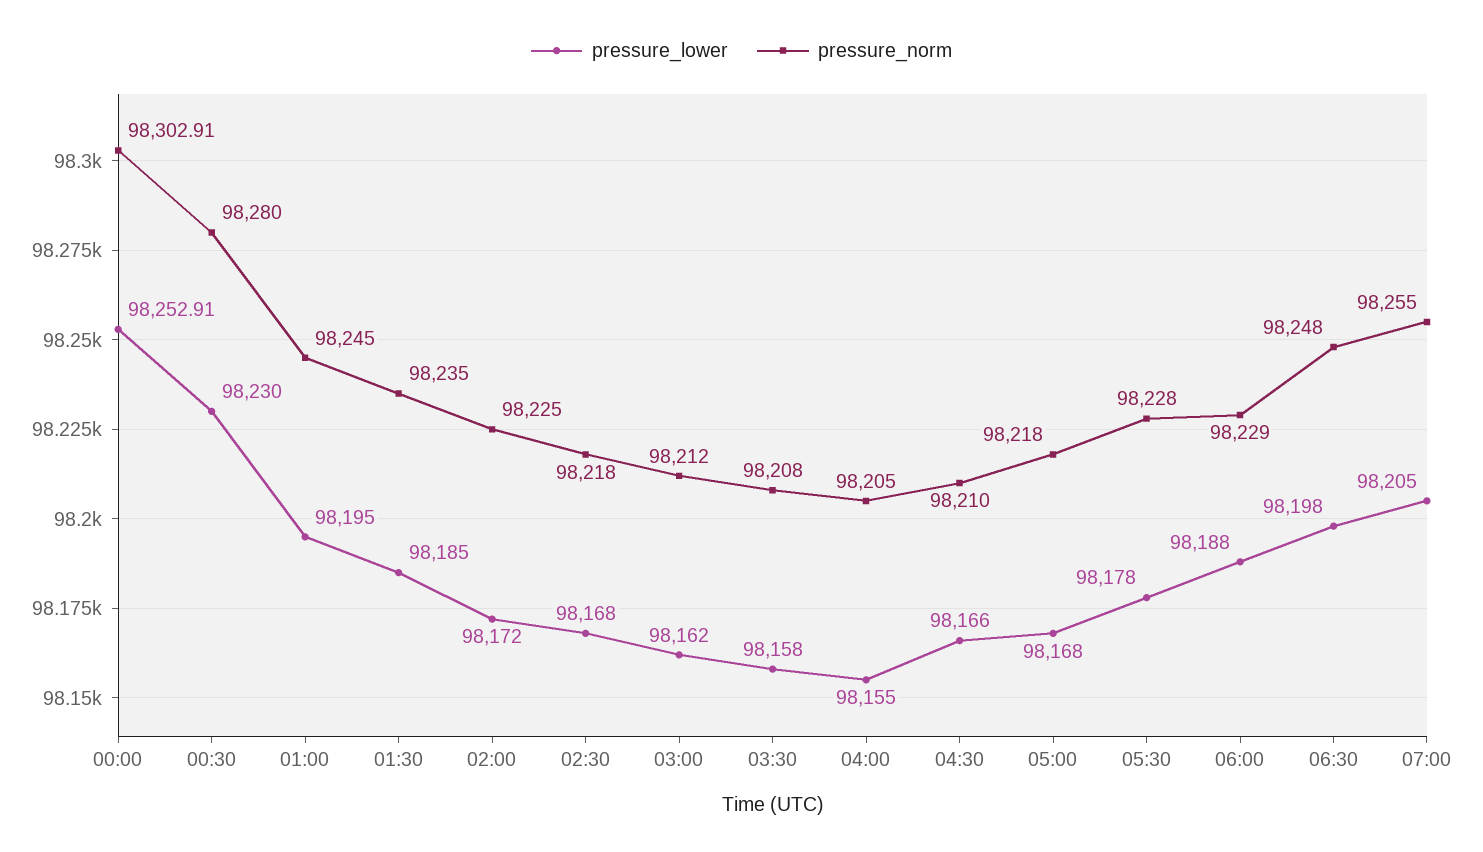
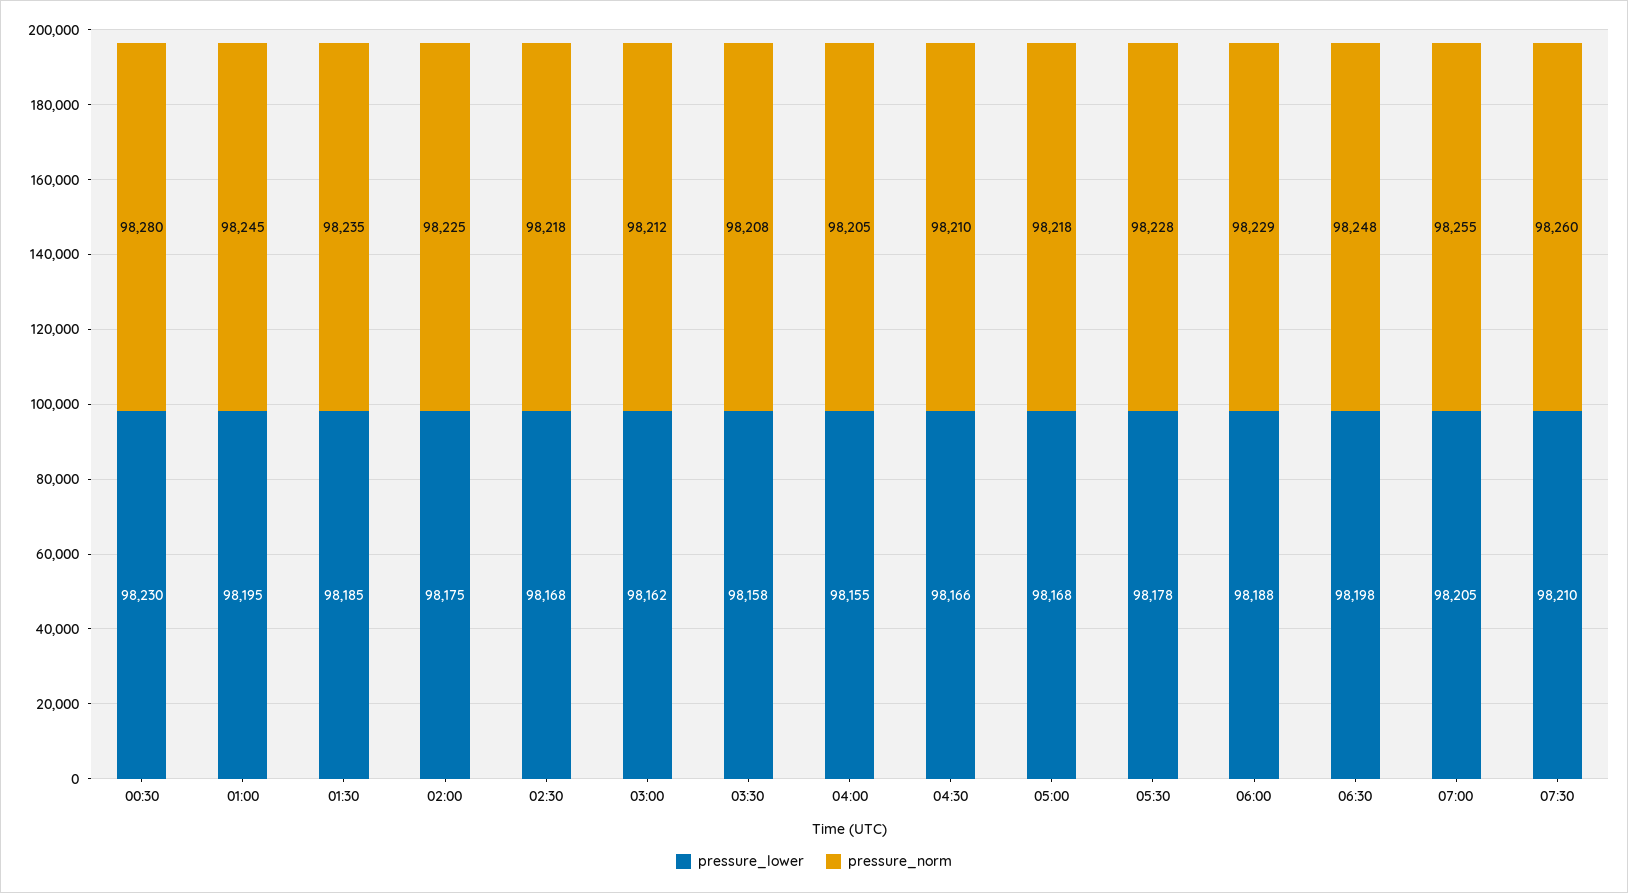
pressure_lower, 00:00: 98252.91 -> none
pressure_norm, 00:00: 98302.91 -> none
pressure_lower, 02:00: 98172 -> 98175
pressure_lower, 07:30: none -> 98210
pressure_norm, 07:30: none -> 98260

